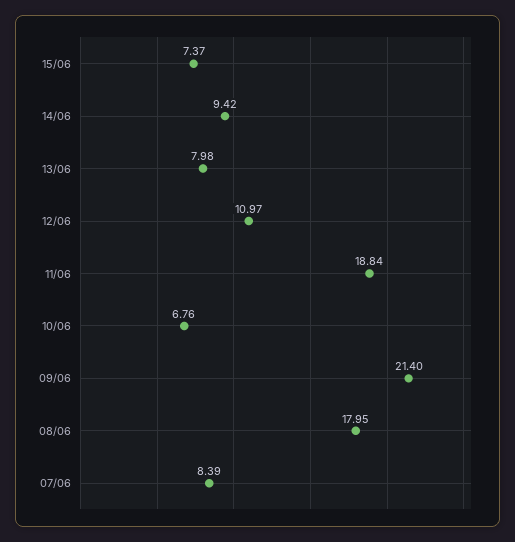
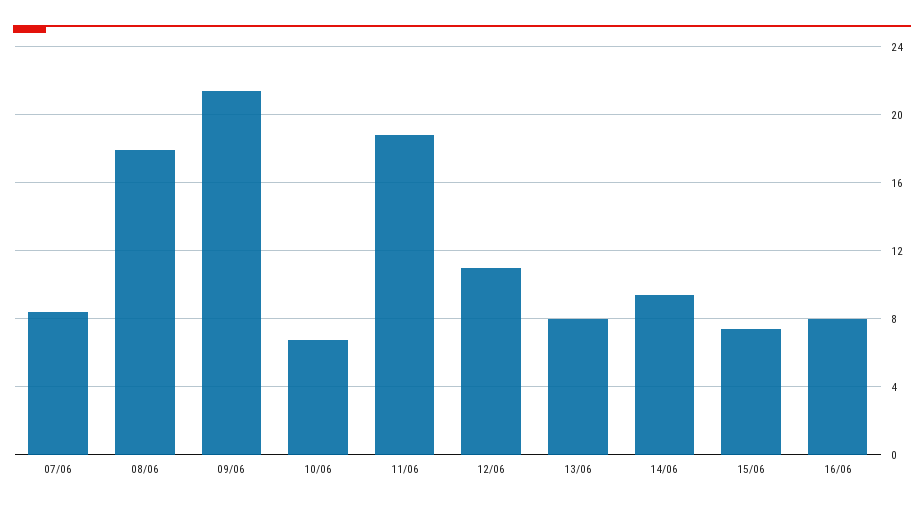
16/06: none -> 8

